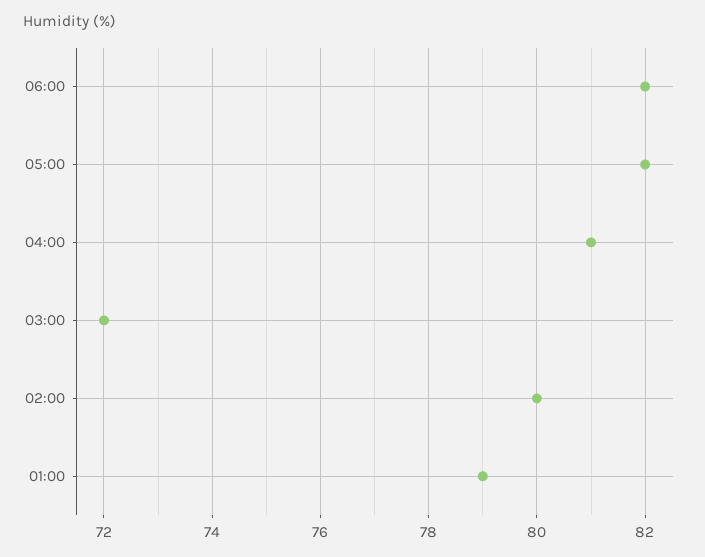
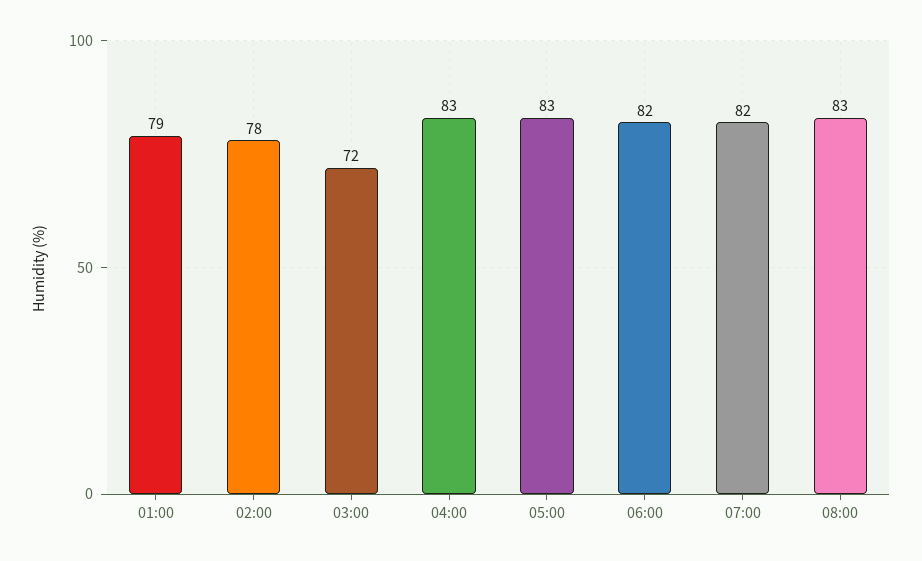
05:00: 82 -> 83
04:00: 81 -> 83
02:00: 80 -> 78
07:00: none -> 82
08:00: none -> 83

